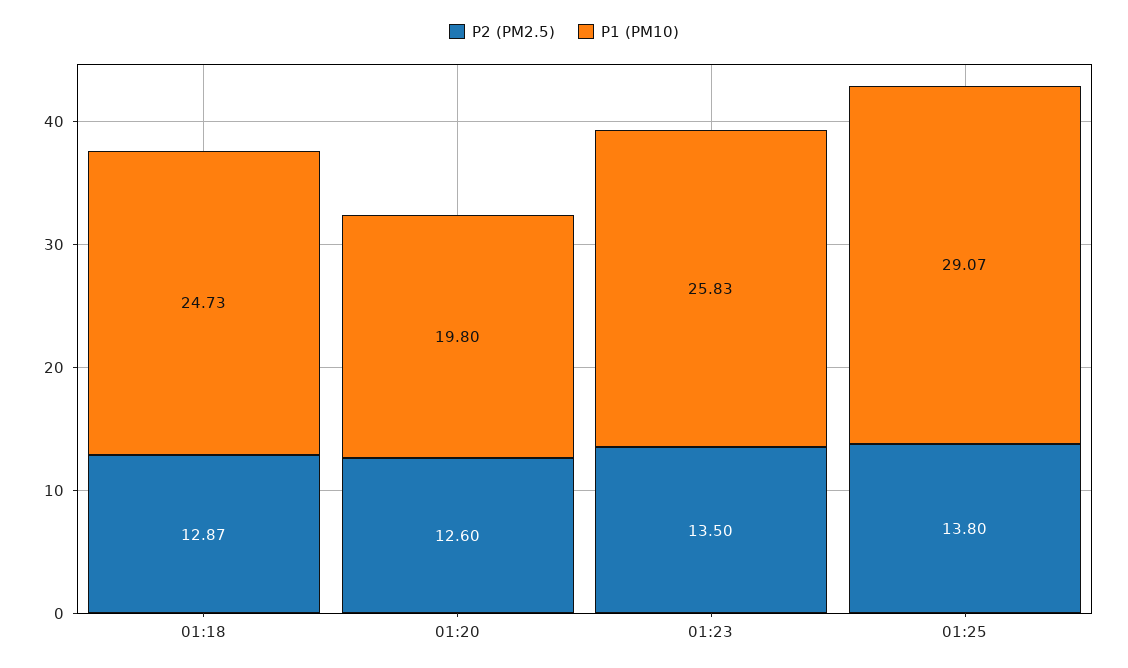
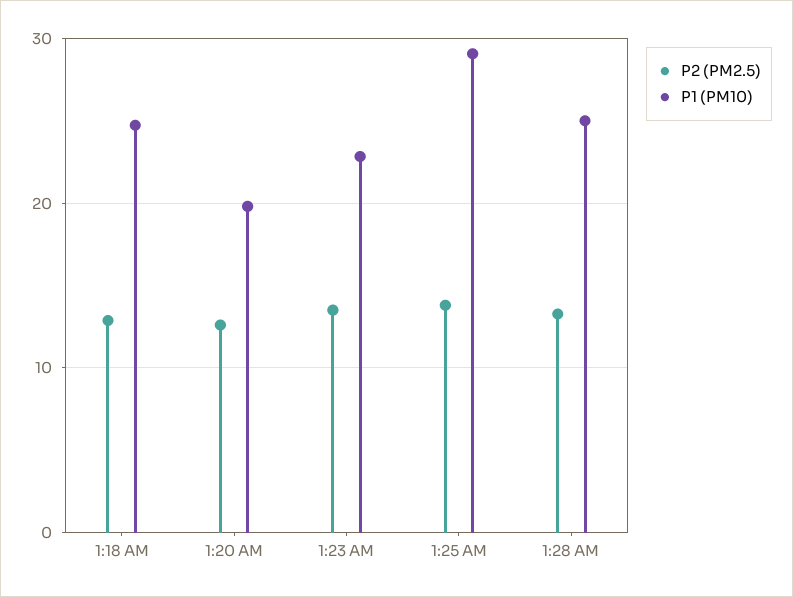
P1 (PM10), 01:23: 25.83 -> 23
P2 (PM2.5), 1:28 AM: none -> 13
P1 (PM10), 1:28 AM: none -> 25

